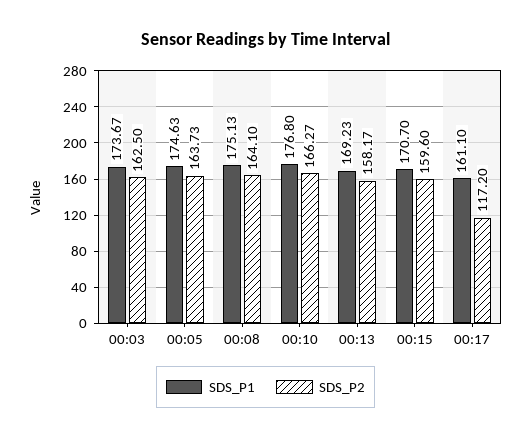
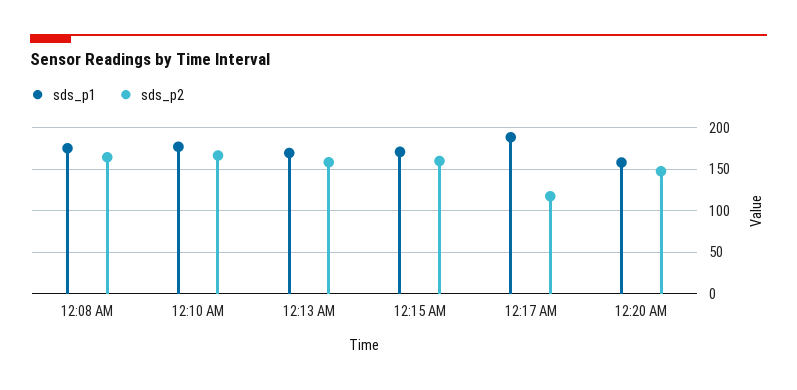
SDS_P1, 00:03: 173.67 -> none
SDS_P2, 00:03: 162.5 -> none
SDS_P1, 00:05: 174.63 -> none
SDS_P2, 00:05: 163.73 -> none
SDS_P1, 00:17: 161.1 -> 190
SDS_P1, 12:20 AM: none -> 160
SDS_P2, 12:20 AM: none -> 150

